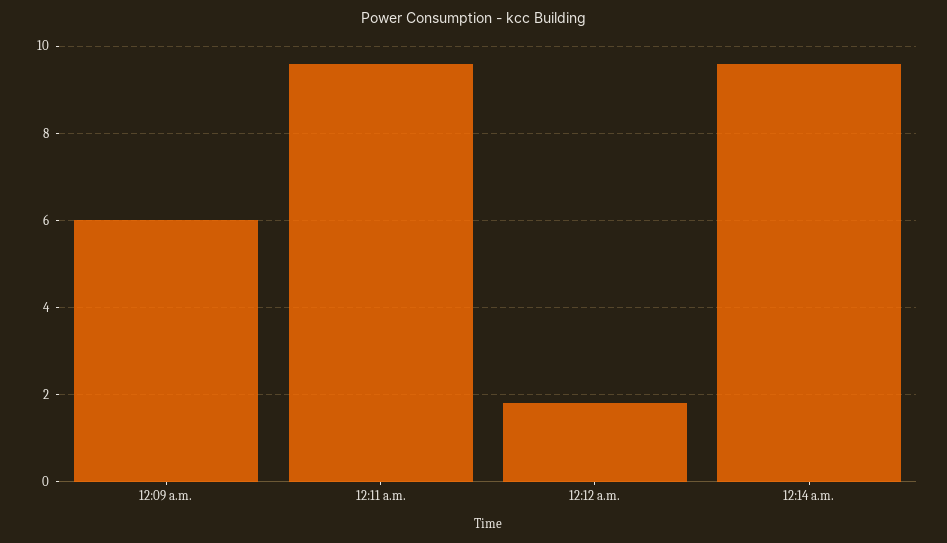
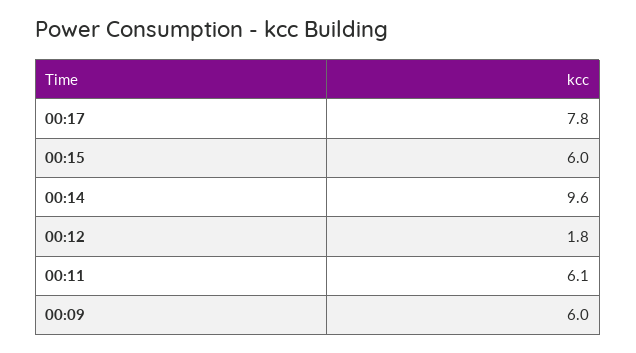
12:11 a.m.: 9.5 -> 6.1
00:17: none -> 7.8
00:15: none -> 6

